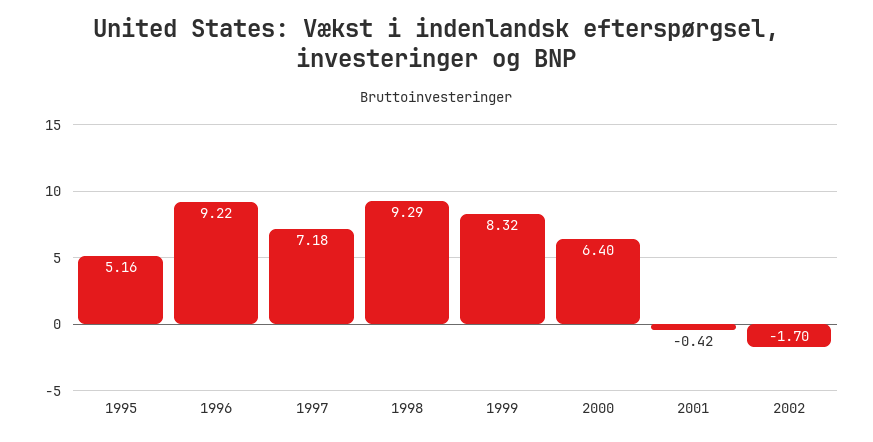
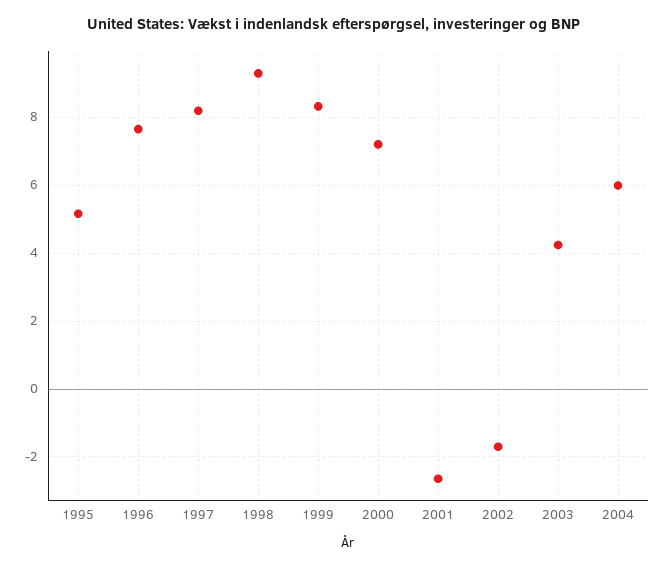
1996: 9.22 -> 7.6
1997: 7.18 -> 8.2
2000: 6.4 -> 7.2
2001: -0.42 -> -2.6
2003: none -> 4.2
2004: none -> 6

